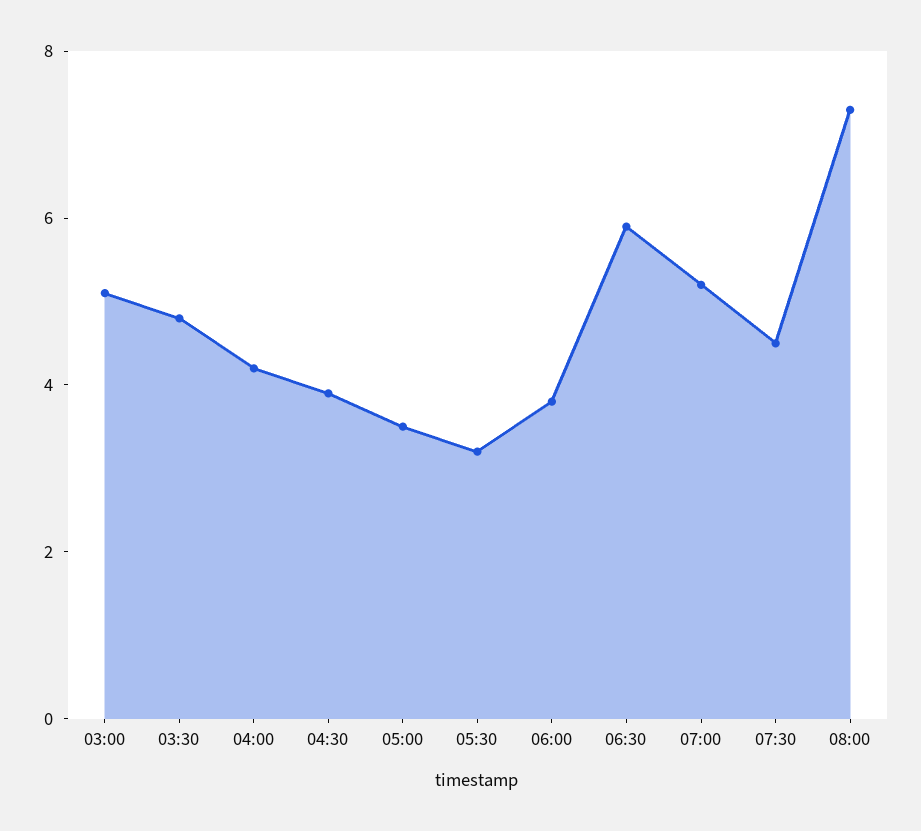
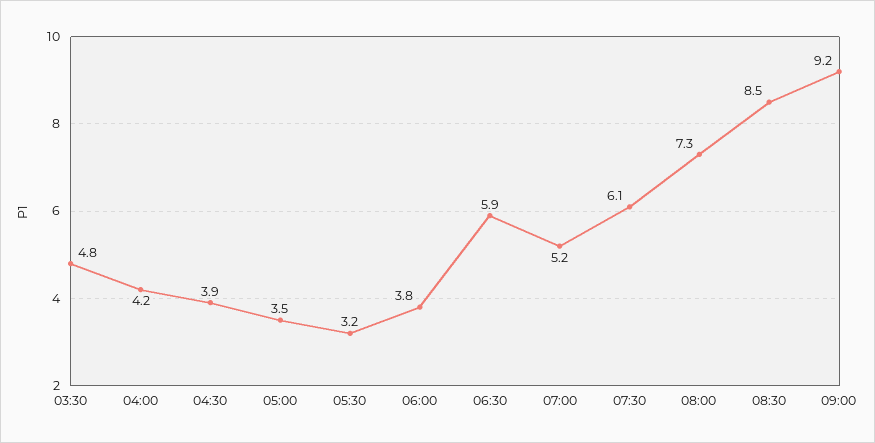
03:00: 5 -> none
07:30: 4.5 -> 6.1
08:30: none -> 8.5
09:00: none -> 9.2

